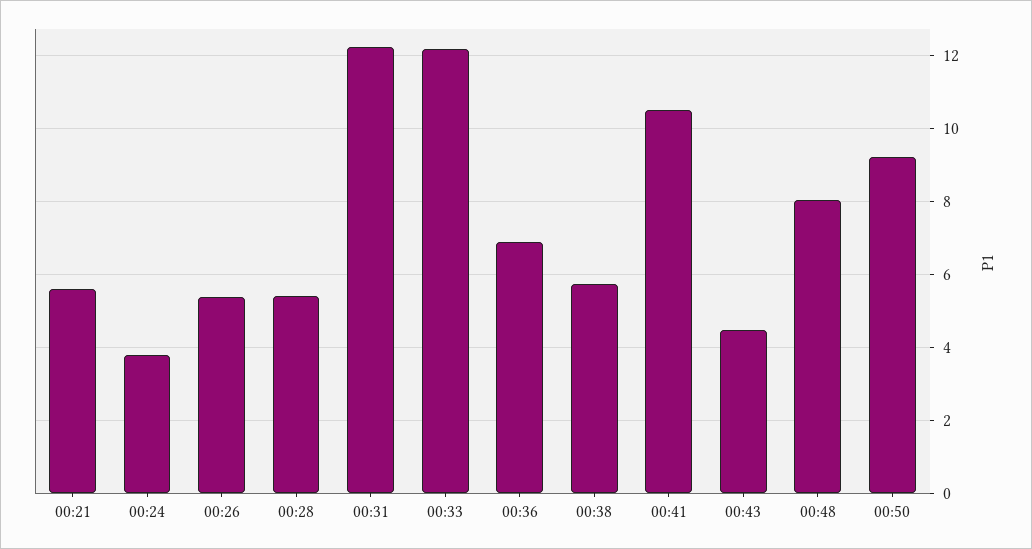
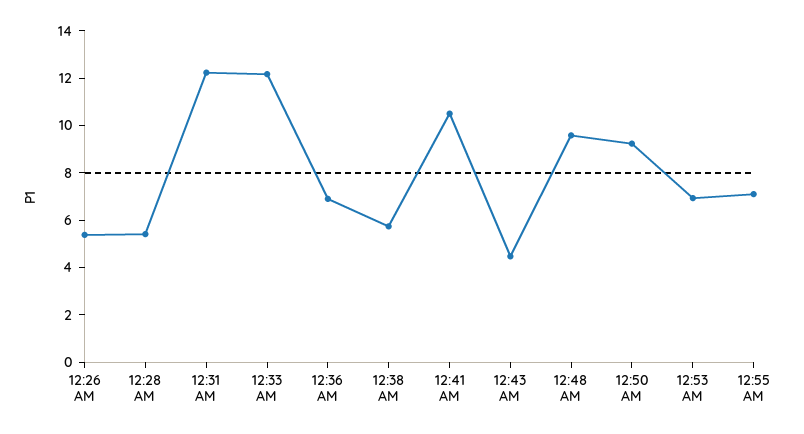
00:21: 5.6 -> none
00:24: 3.8 -> none
00:48: 8 -> 9.5
12:53 AM: none -> 7
12:55 AM: none -> 7

